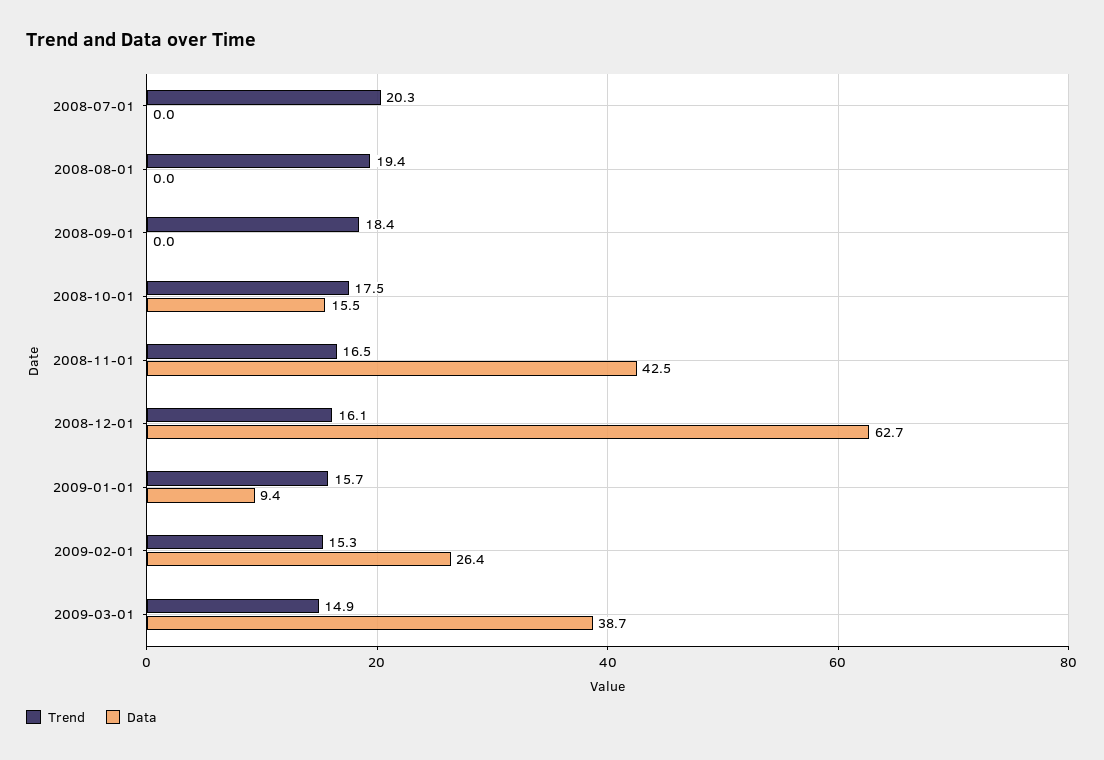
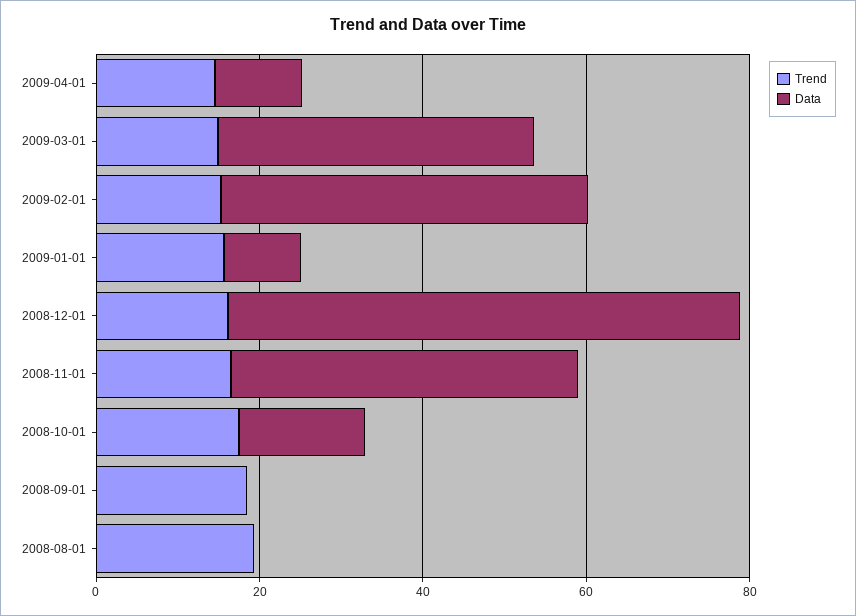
Trend, 2008-07-01: 20.3 -> none
Data, 2008-07-01: 0 -> none
Data, 2009-02-01: 26.4 -> 45
Trend, 2009-04-01: none -> 15
Data, 2009-04-01: none -> 10

